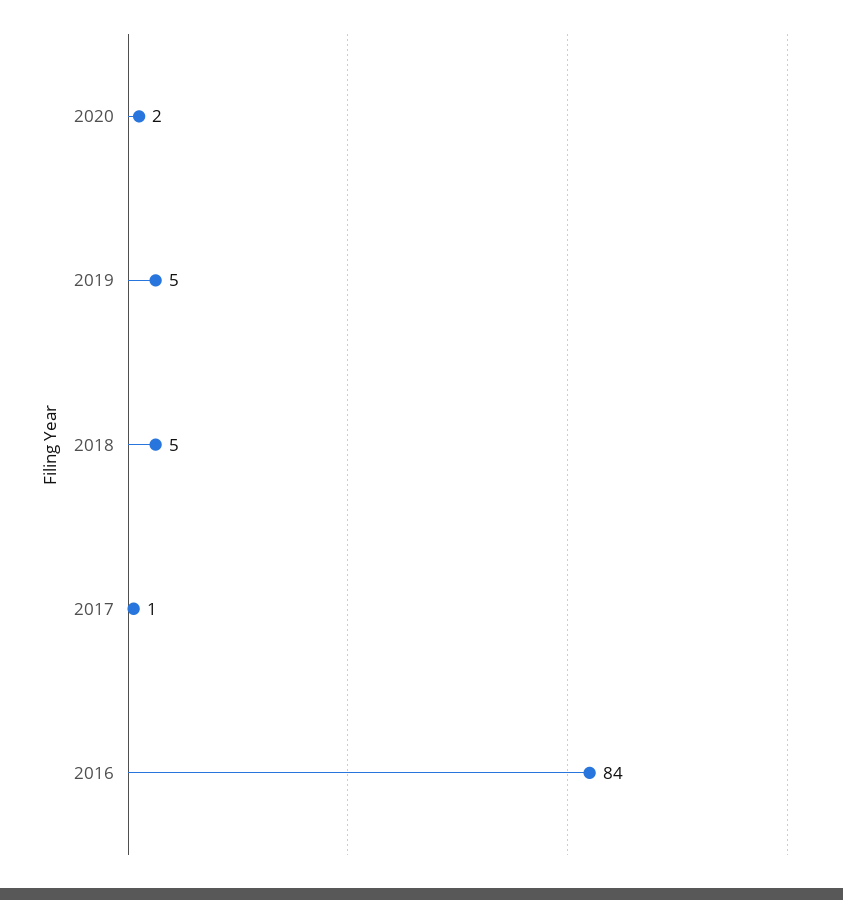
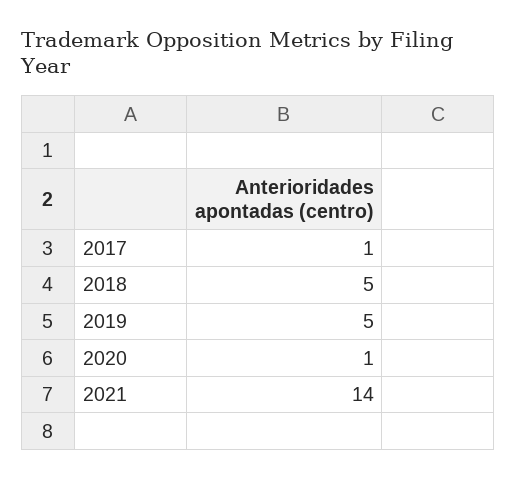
2020: 2 -> 1
2016: 84 -> none
2021: none -> 14

